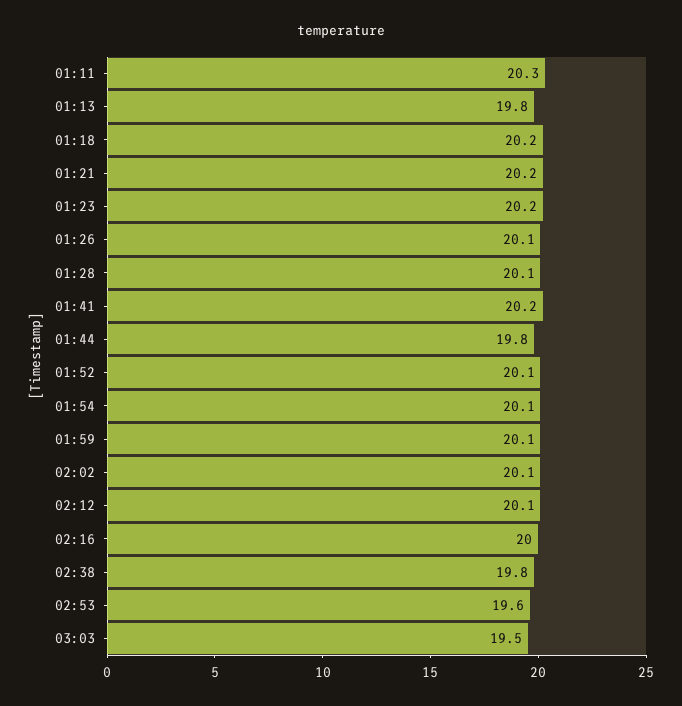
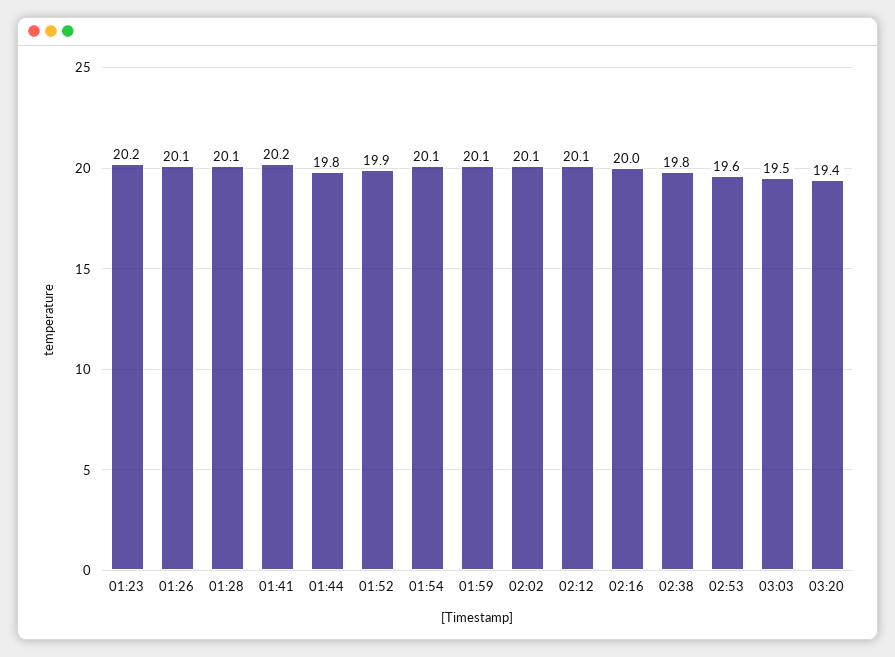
01:11: 20.3 -> none
01:13: 19.8 -> none
01:18: 20.2 -> none
01:21: 20.2 -> none
01:52: 20.1 -> 19.9
03:20: none -> 19.4

